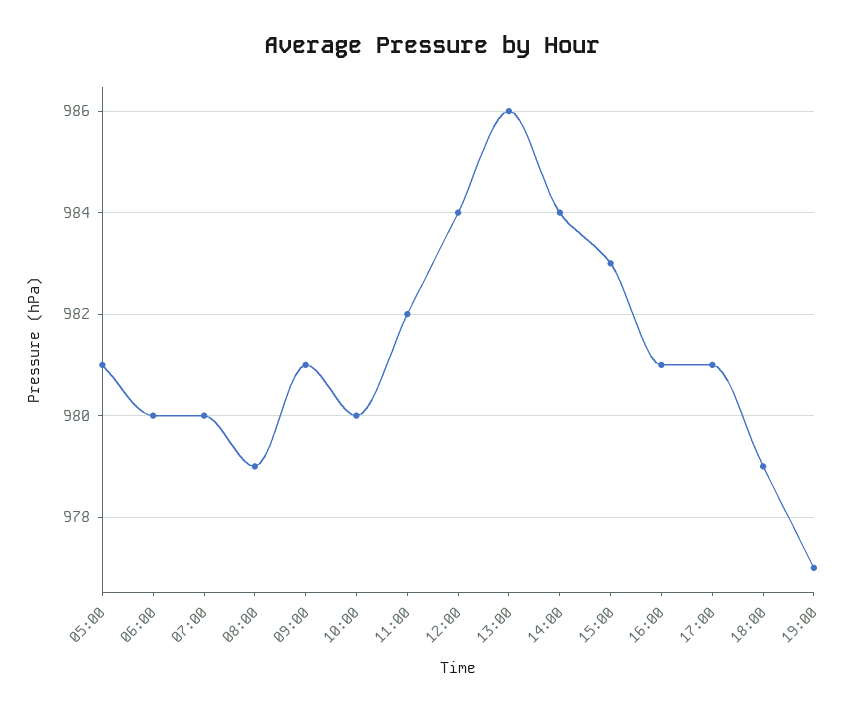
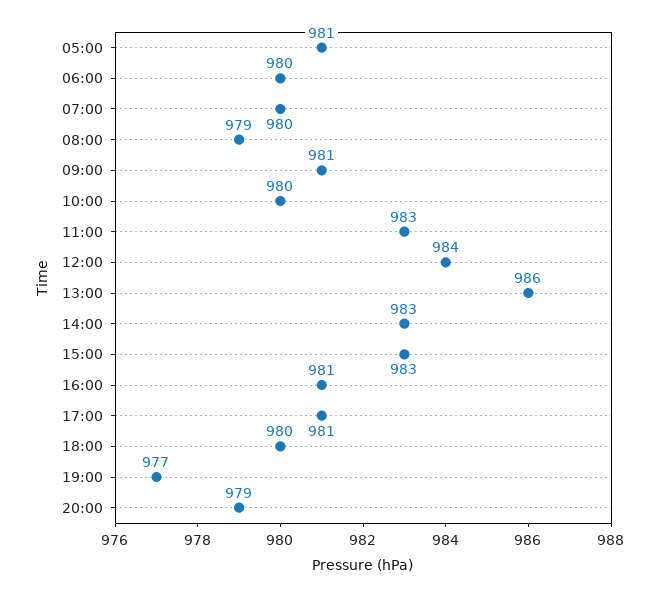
11:00: 982 -> 983
14:00: 984 -> 983
18:00: 979 -> 980
20:00: none -> 979

